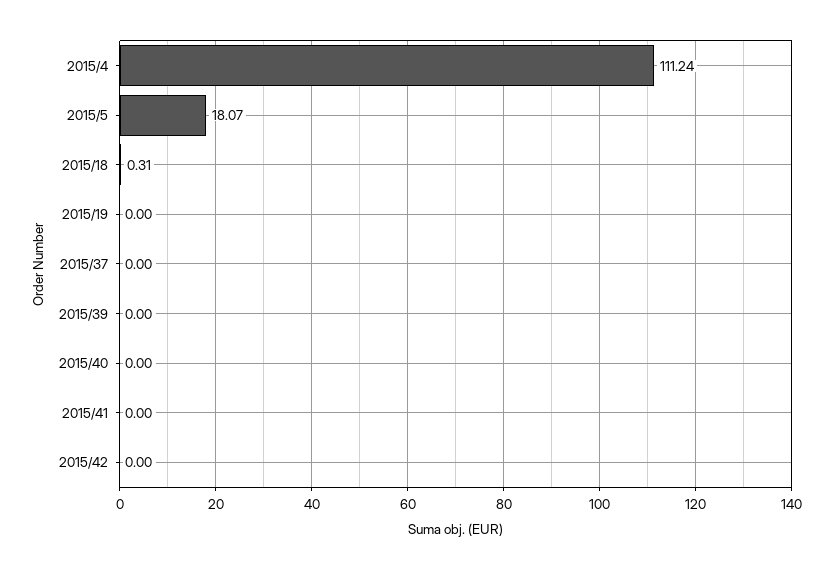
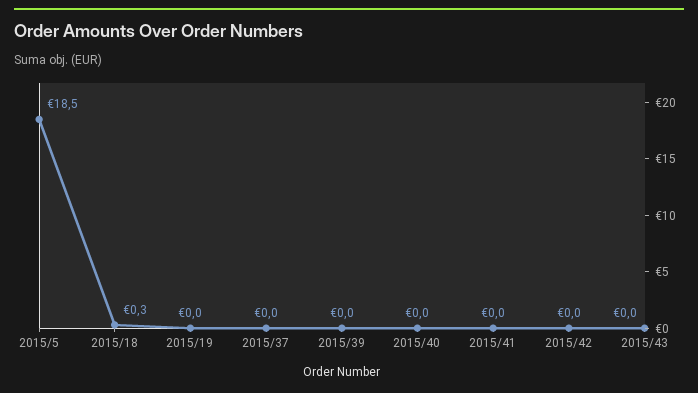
2015/4: 111.24 -> none
2015/5: 18.07 -> 18.5
2015/43: none -> 0

